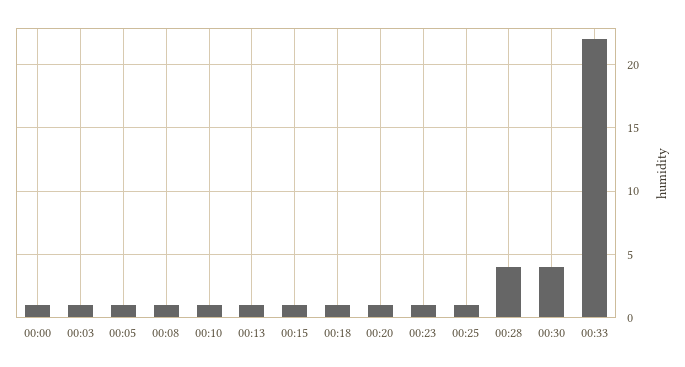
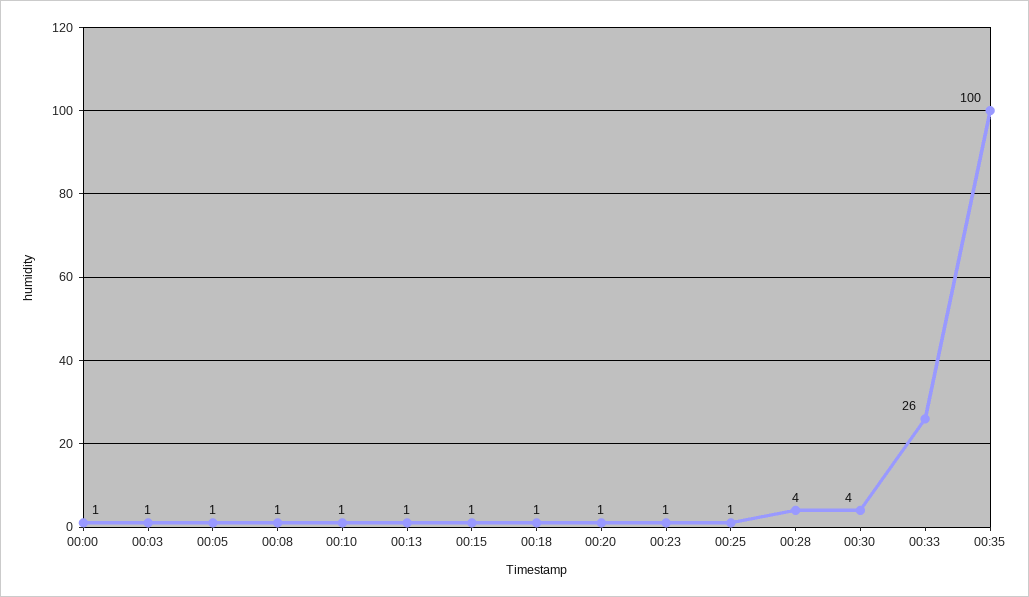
00:33: 22 -> 26
00:35: none -> 100

